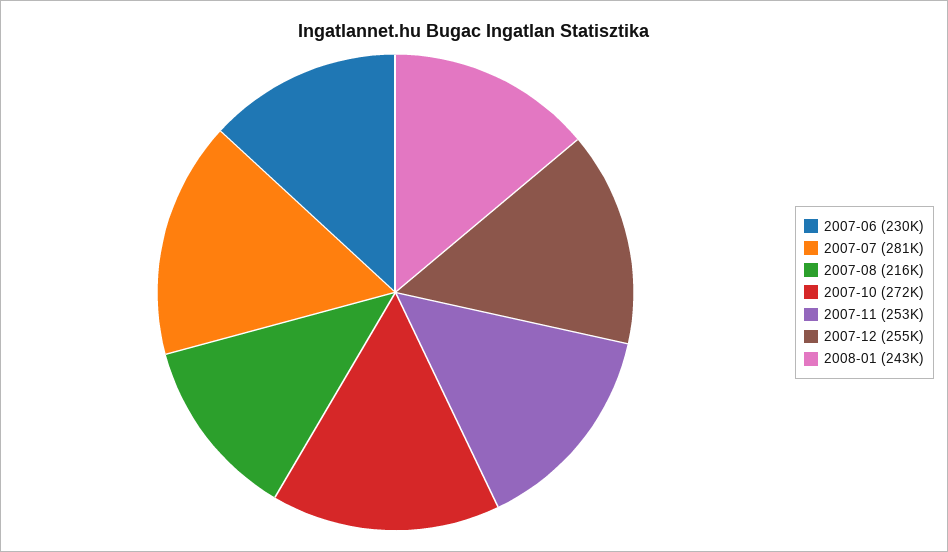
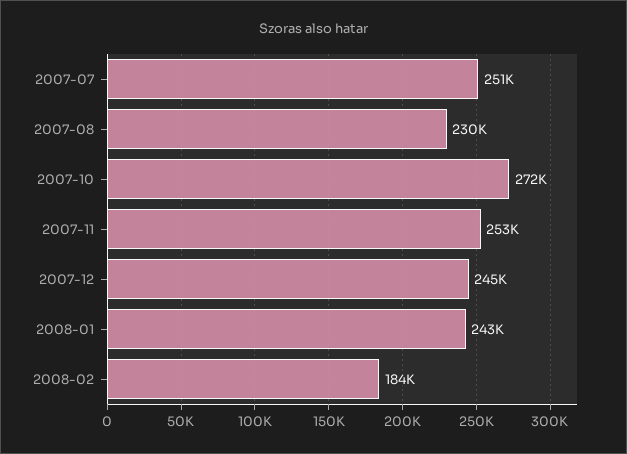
2007-06: 230000 -> none
2007-07: 281000 -> 251000
2007-08: 216000 -> 230000
2007-12: 255000 -> 245000
2008-02: none -> 184000

